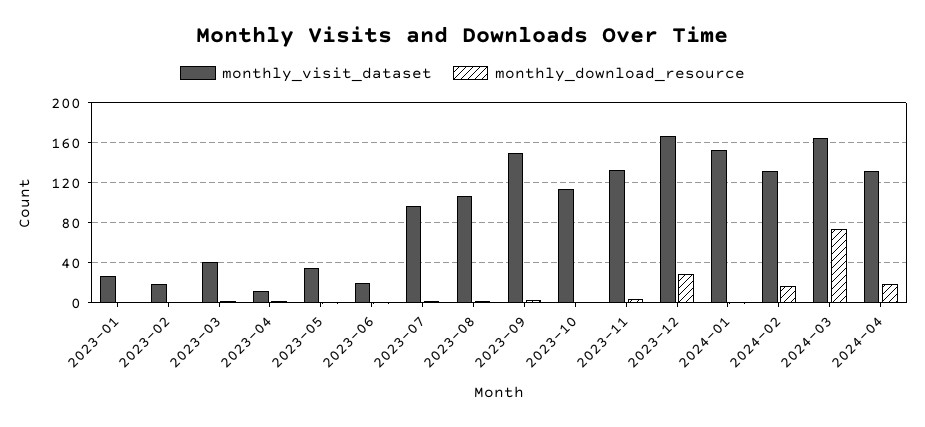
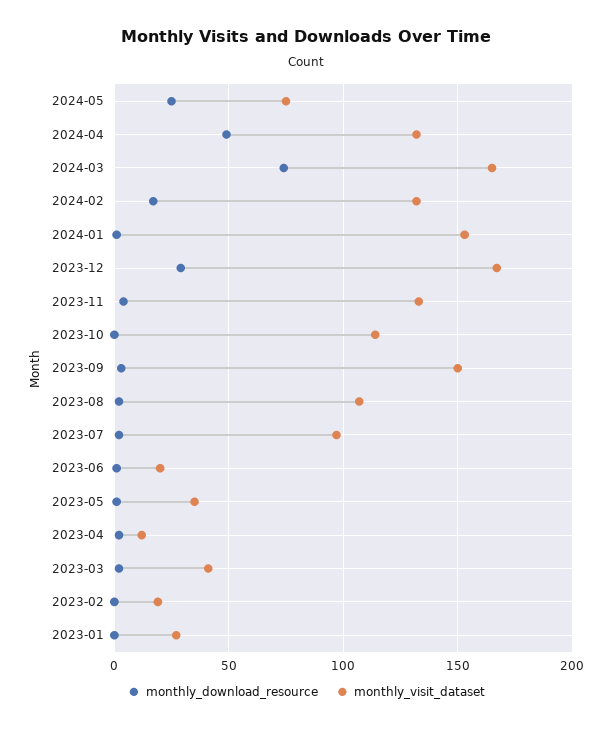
monthly_download_resource, 2024-04: 20 -> 50
monthly_download_resource, 2024-05: none -> 25
monthly_visit_dataset, 2024-05: none -> 75

